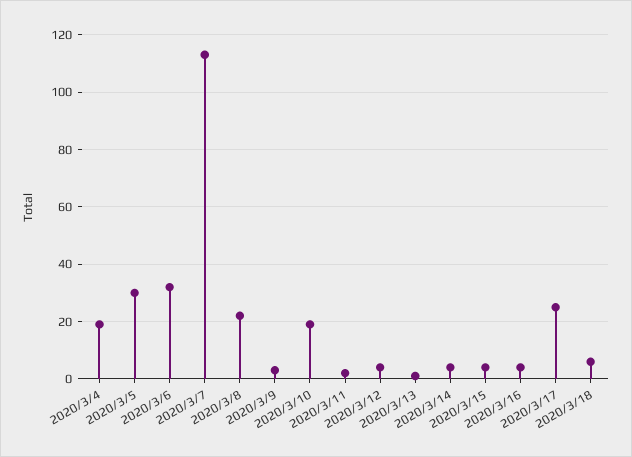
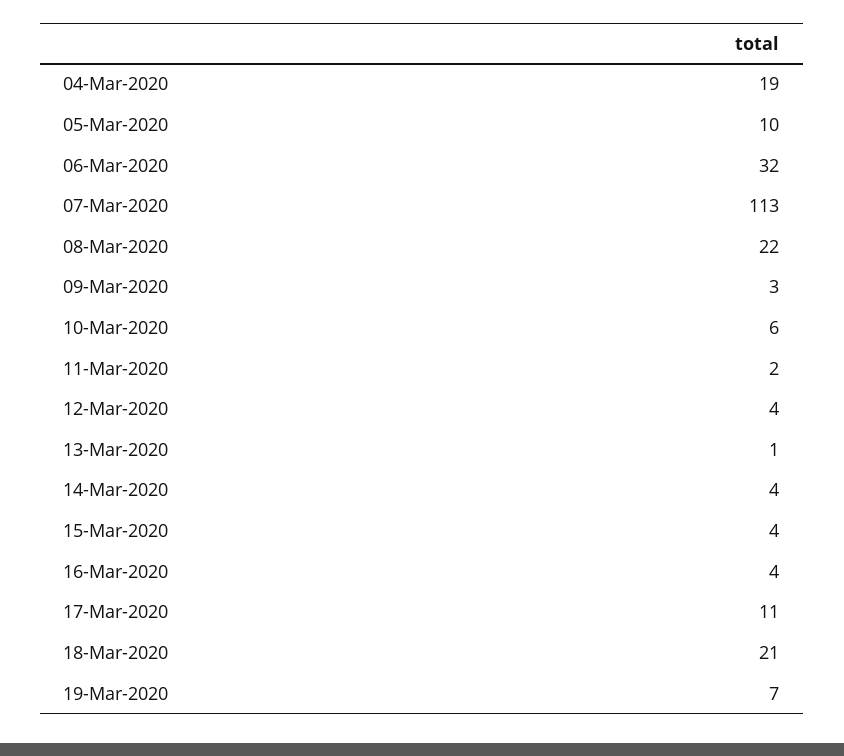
2020/3/5: 30 -> 10
2020/3/10: 20 -> 6
2020/3/17: 25 -> 11
2020/3/18: 5 -> 21
19-Mar-2020: none -> 7

